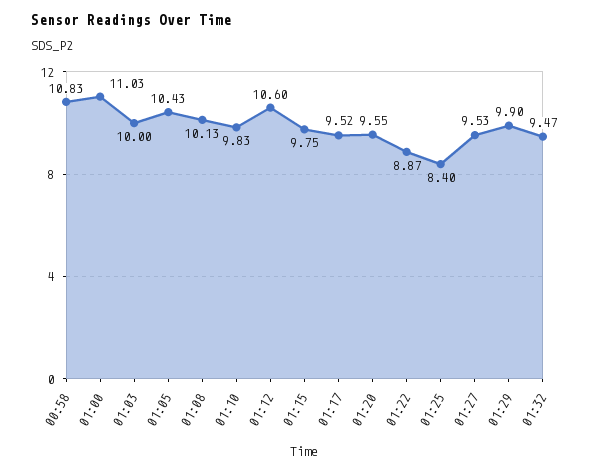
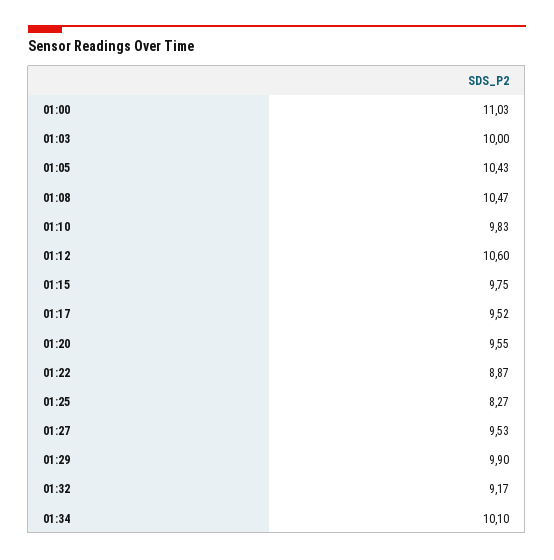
00:58: 10.83 -> none
01:08: 10.13 -> 10.47
01:25: 8.4 -> 8.27
01:32: 9.47 -> 9.17
01:34: none -> 10.1

